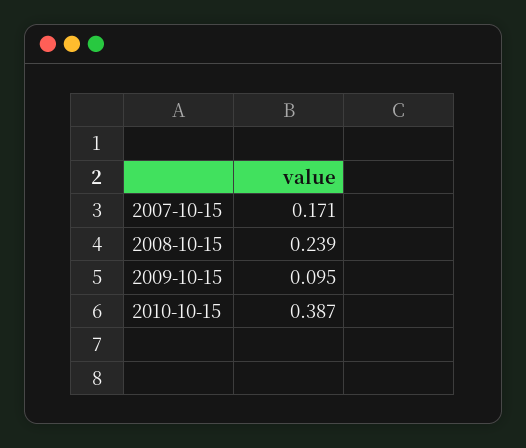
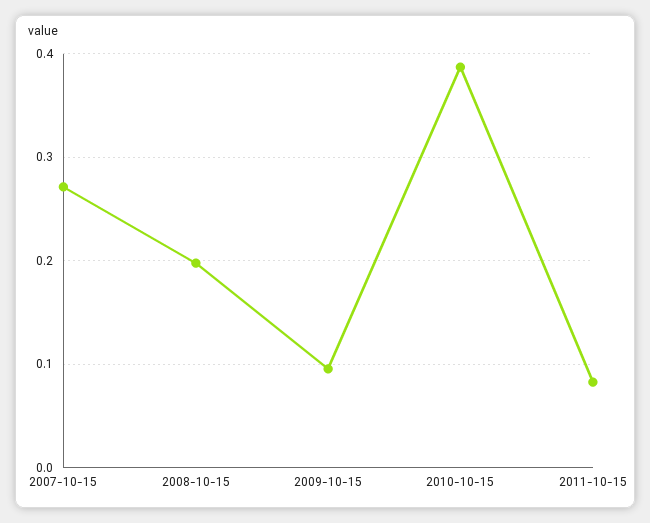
2007-10-15: 0.171 -> 0.27
2008-10-15: 0.239 -> 0.2
2011-10-15: none -> 0.08

